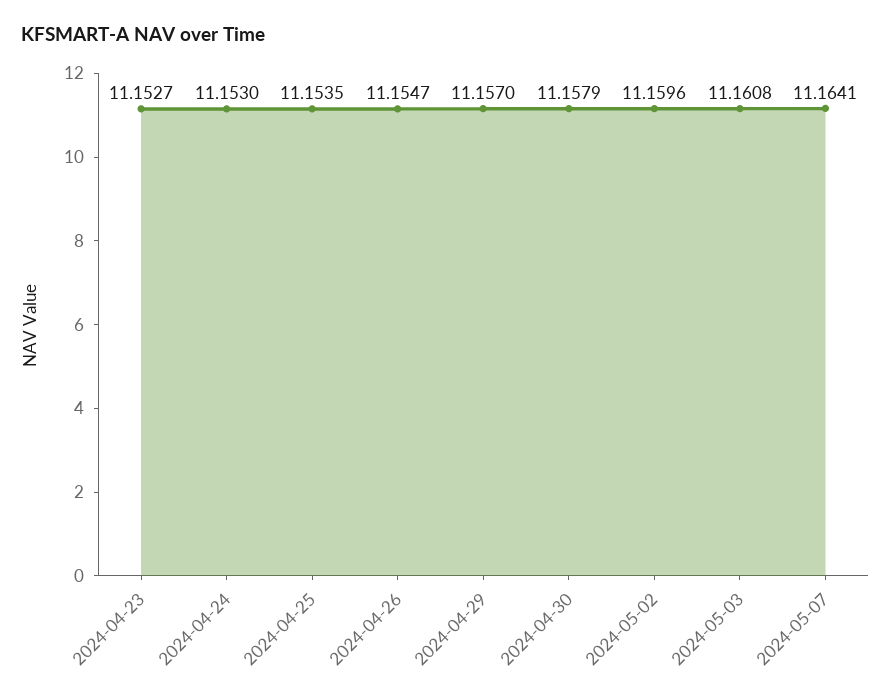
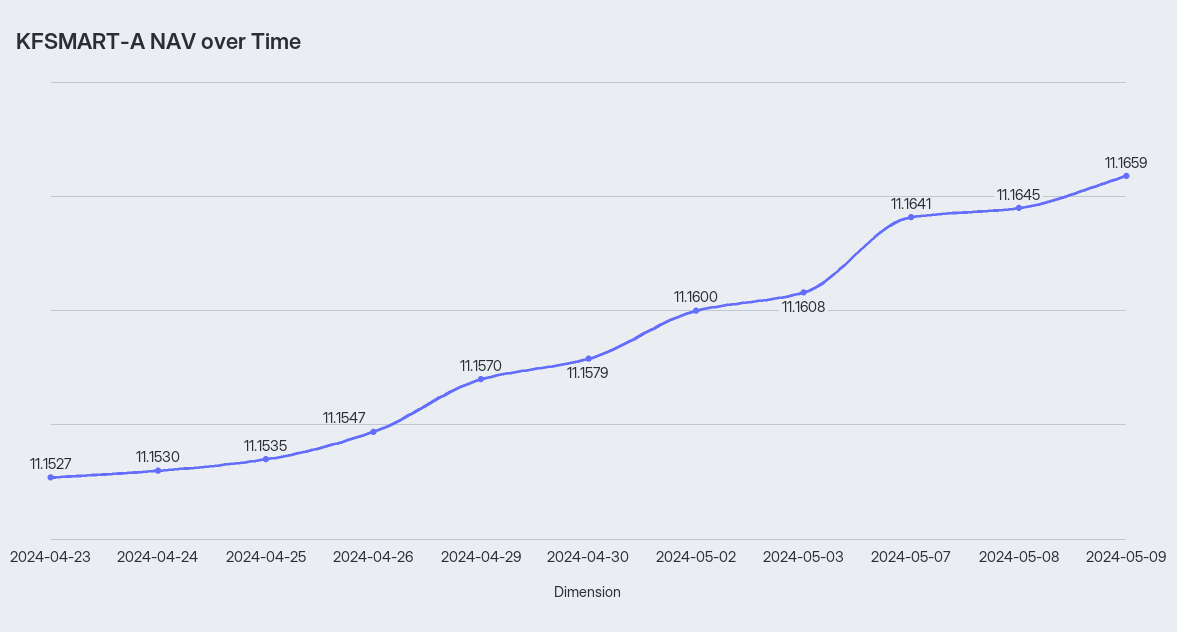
2024-05-02: 11.1596 -> 11.16
2024-05-08: none -> 11.1645
2024-05-09: none -> 11.1659

